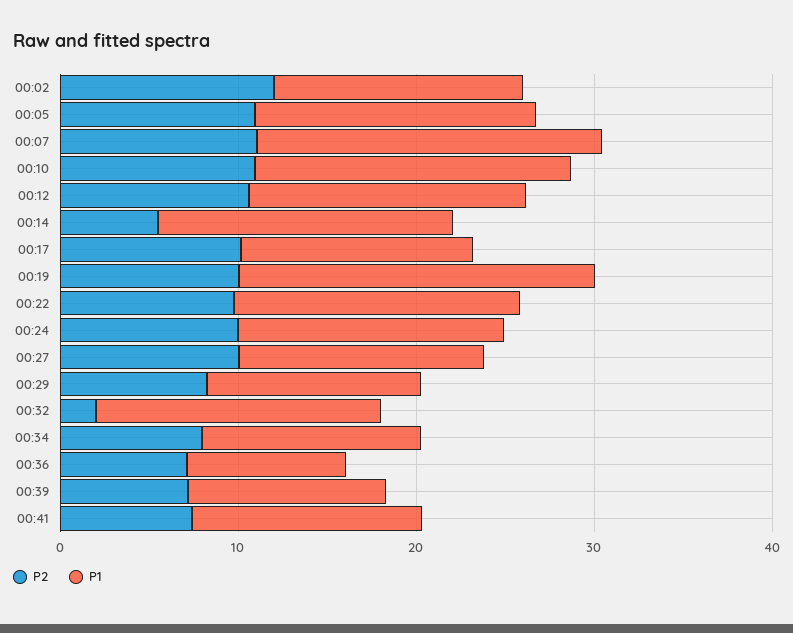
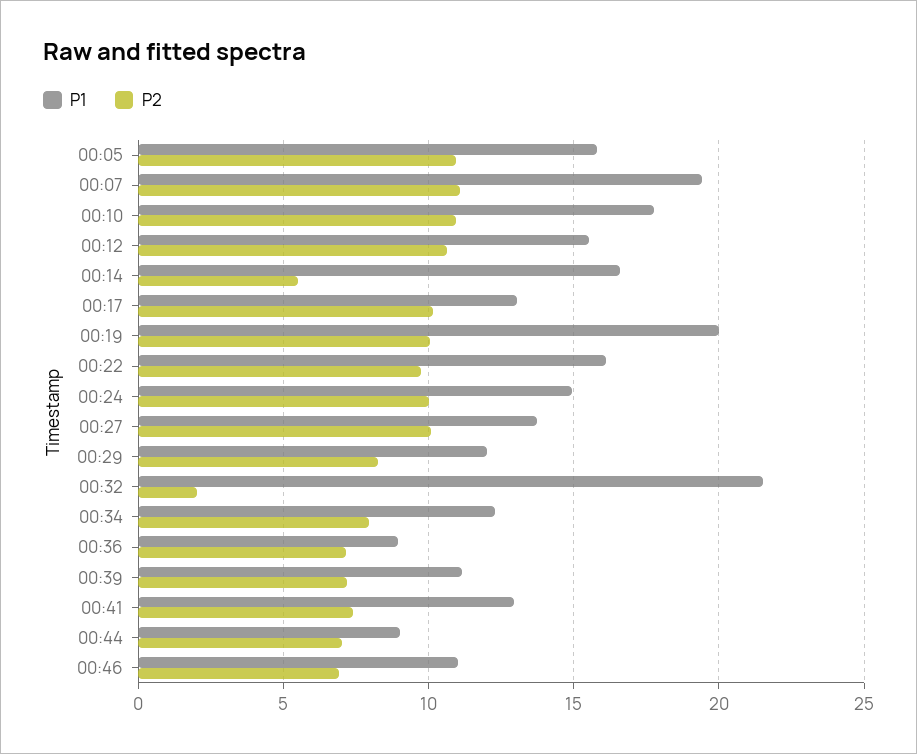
P2, 00:02: 12 -> none
P1, 00:02: 14 -> none
P1, 00:32: 16 -> 21.5
P1, 00:44: none -> 9
P2, 00:44: none -> 7
P1, 00:46: none -> 11
P2, 00:46: none -> 7

